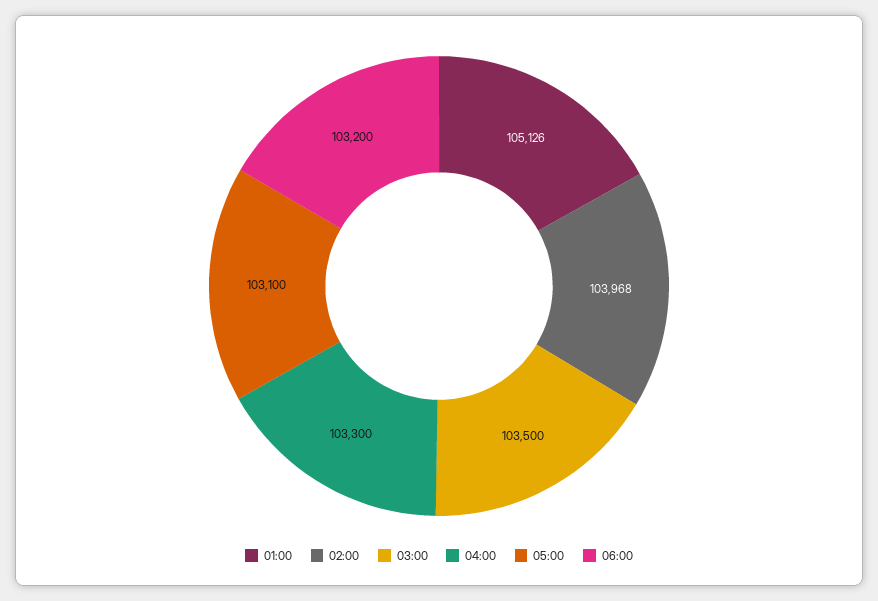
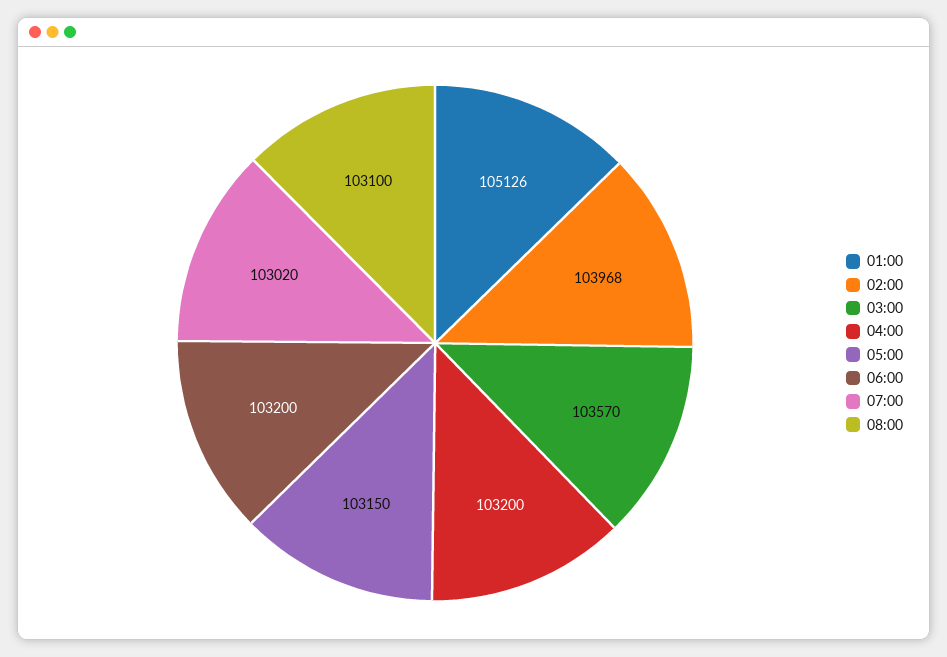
03:00: 103500 -> 103570
04:00: 103300 -> 103200
05:00: 103100 -> 103150
07:00: none -> 103020
08:00: none -> 103100

